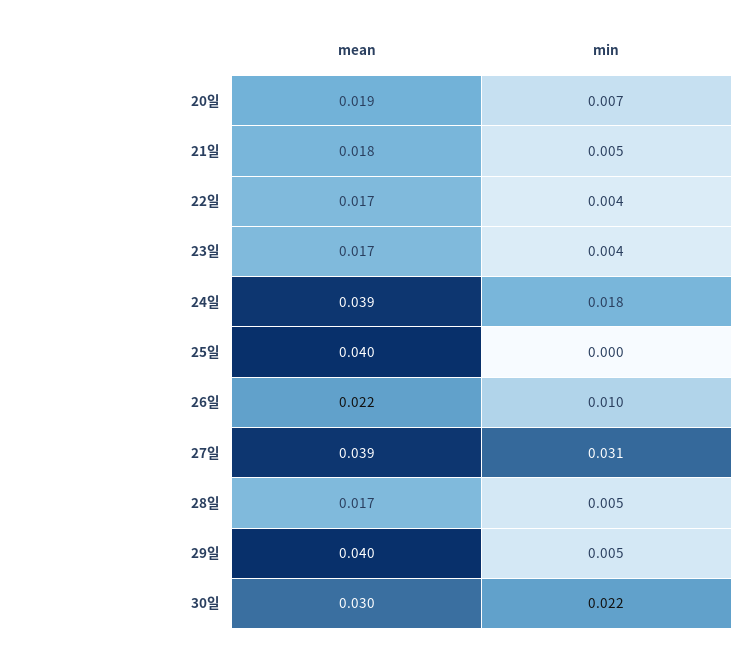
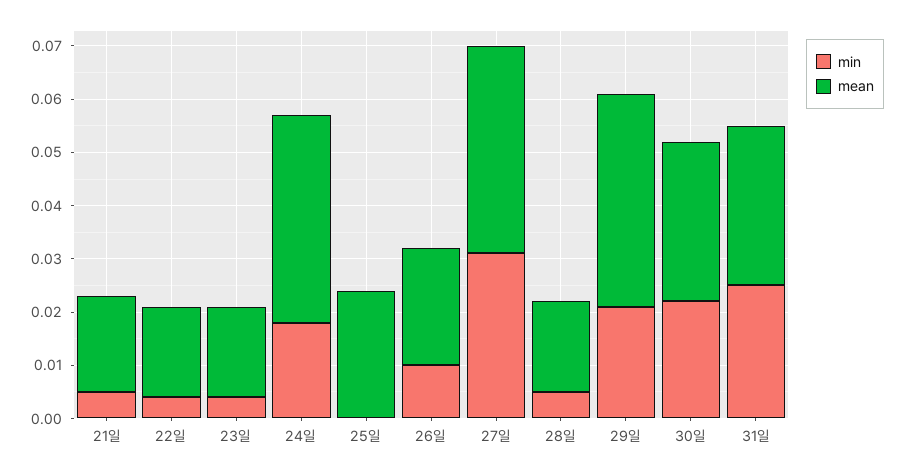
mean, 20일: 0.019 -> none
min, 20일: 0.007 -> none
mean, 25일: 0.04 -> 0.025
min, 29일: 0.005 -> 0.02
min, 31일: none -> 0.025
mean, 31일: none -> 0.03

